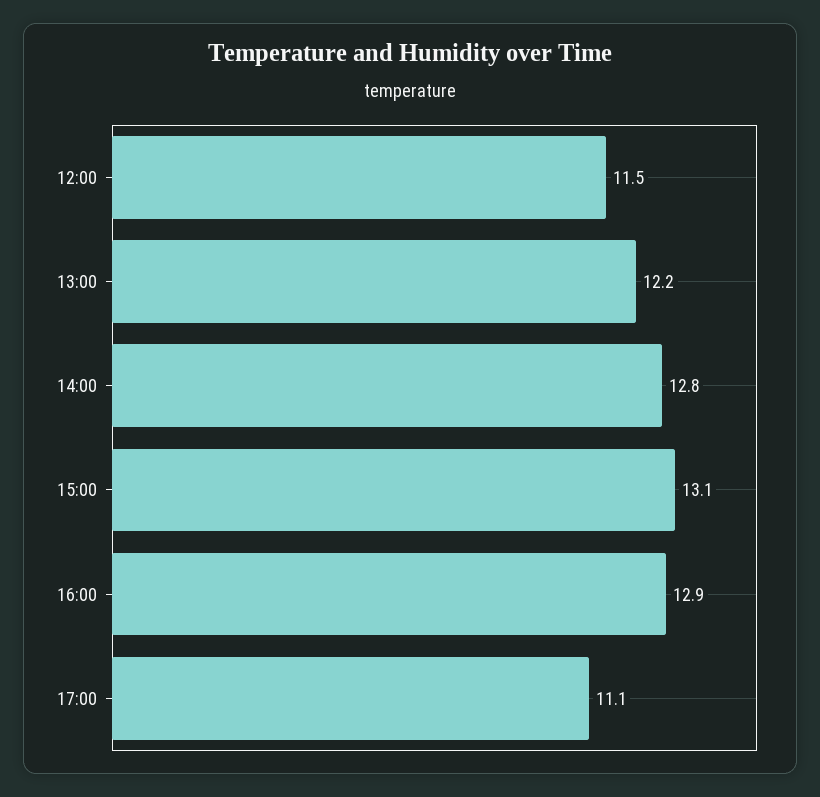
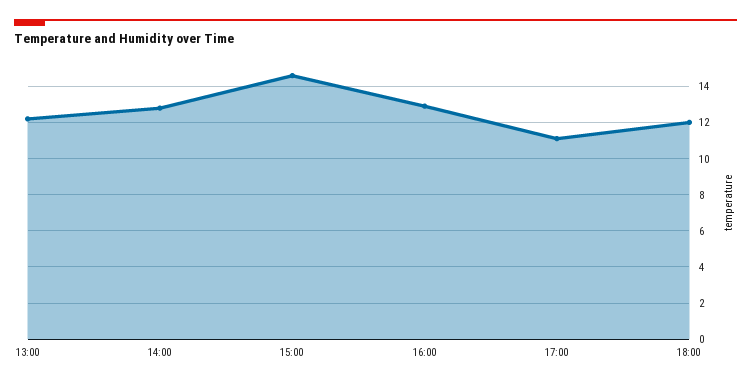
12:00: 11.5 -> none
15:00: 13.1 -> 14.5
18:00: none -> 12

